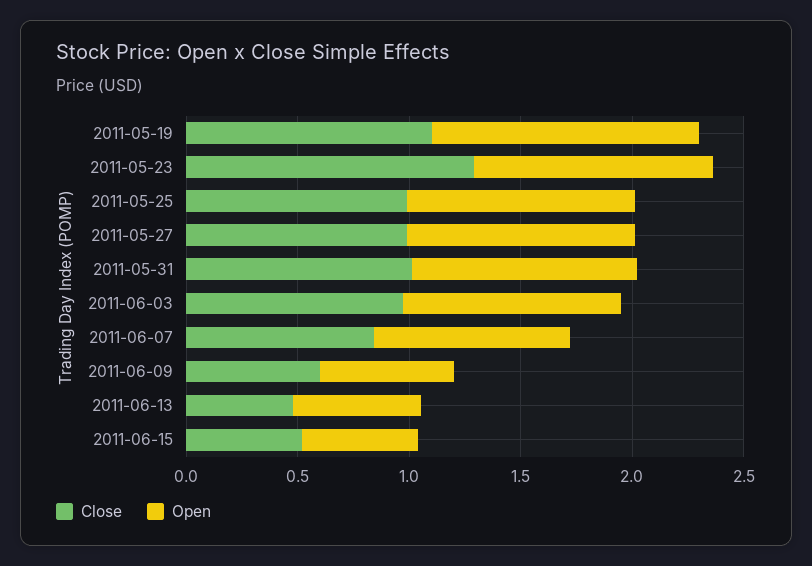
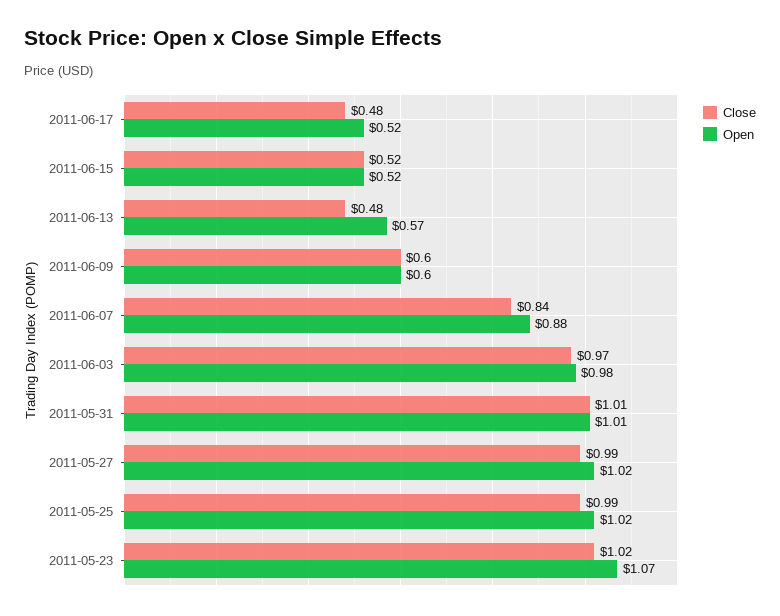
Close, 2011-05-19: 1.1 -> none
Open, 2011-05-19: 1.2 -> none
Close, 2011-05-23: 1.3 -> 1.02
Close, 2011-06-17: none -> 0.48
Open, 2011-06-17: none -> 0.52

